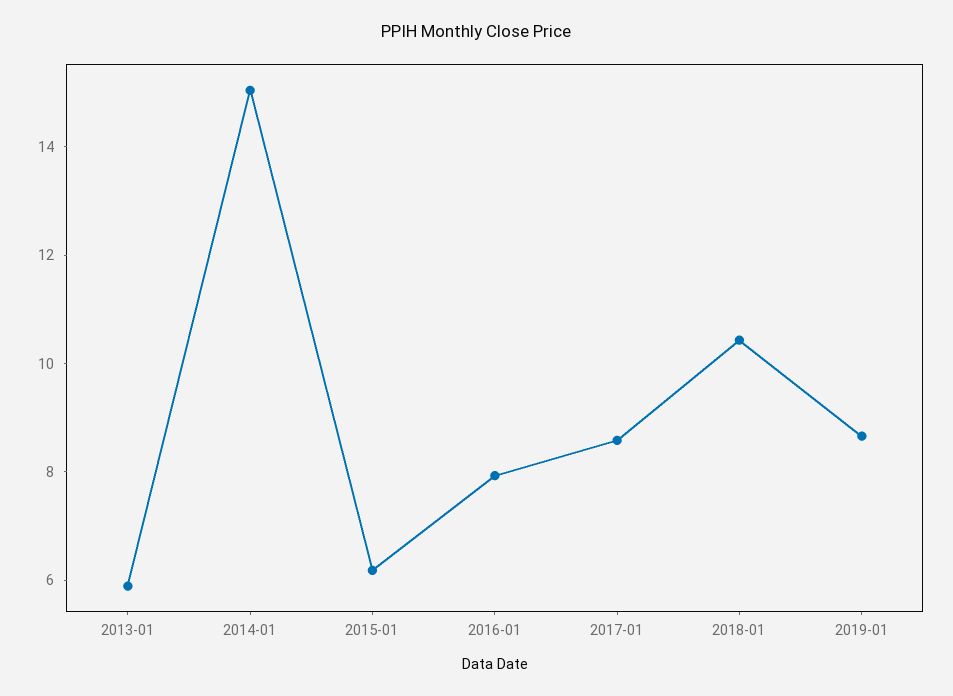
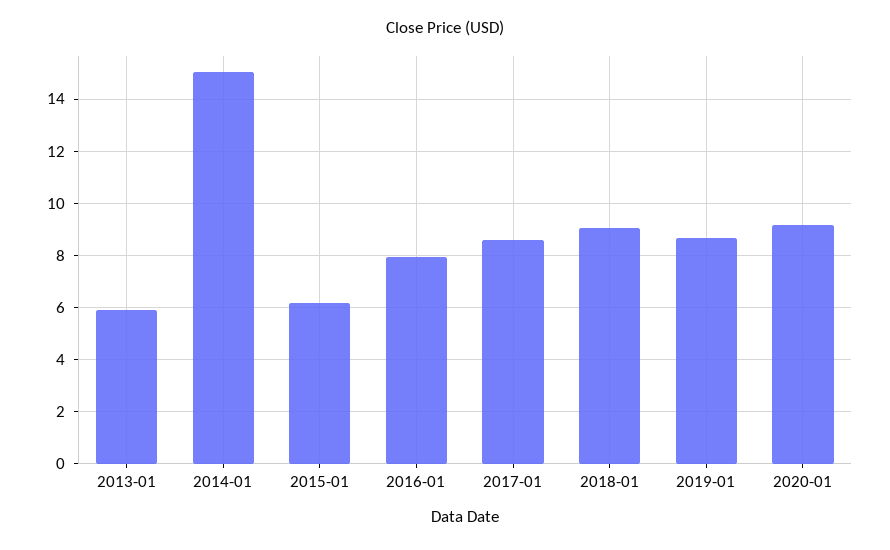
2018-01: 10.5 -> 9
2020-01: none -> 9.25

